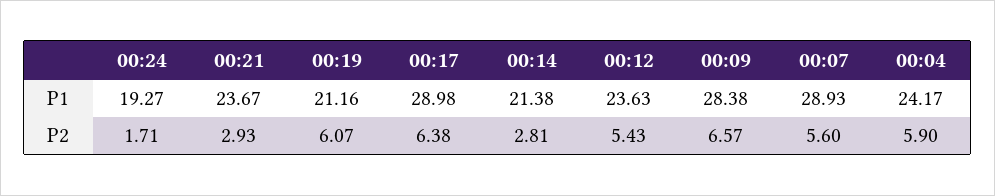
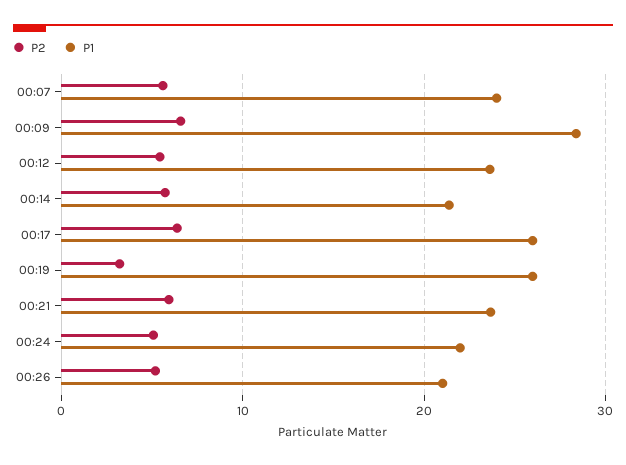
P1, 00:24: 19.27 -> 22
P1, 00:19: 21.16 -> 26
P1, 00:17: 28.98 -> 26
P1, 00:07: 28.93 -> 24
P1, 00:04: 24.17 -> none
P2, 00:24: 1.71 -> 5
P2, 00:21: 2.93 -> 6
P2, 00:19: 6.07 -> 3
P2, 00:14: 2.81 -> 6
P2, 00:04: 5.9 -> none
P2, 00:26: none -> 5
P1, 00:26: none -> 21

